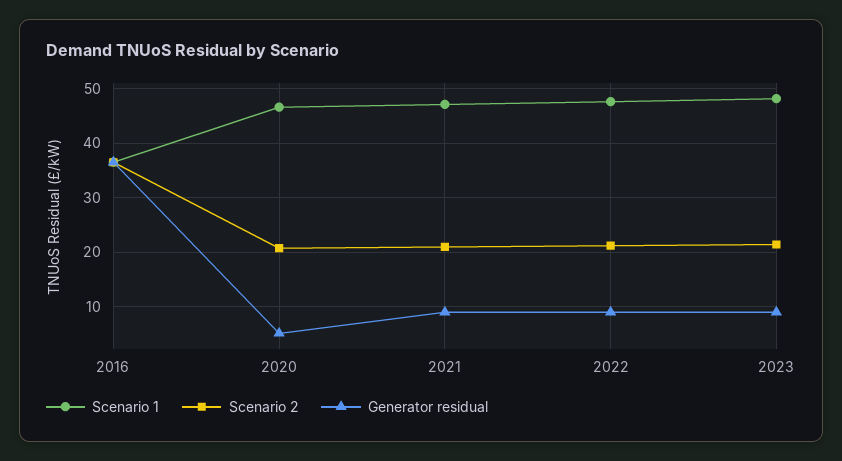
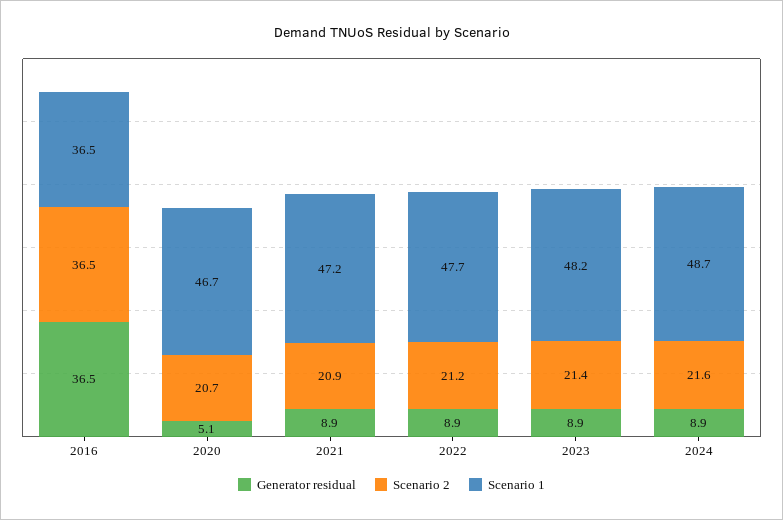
Generator residual, 2024: none -> 8.9
Scenario 2, 2024: none -> 21.6
Scenario 1, 2024: none -> 48.7

